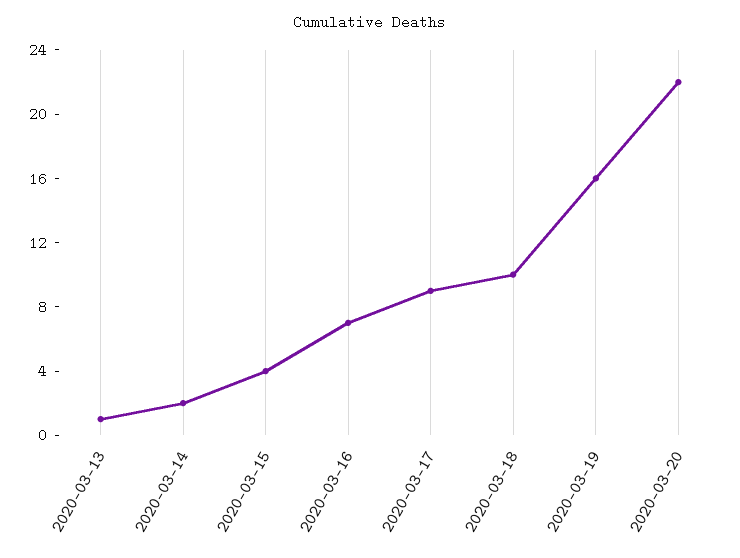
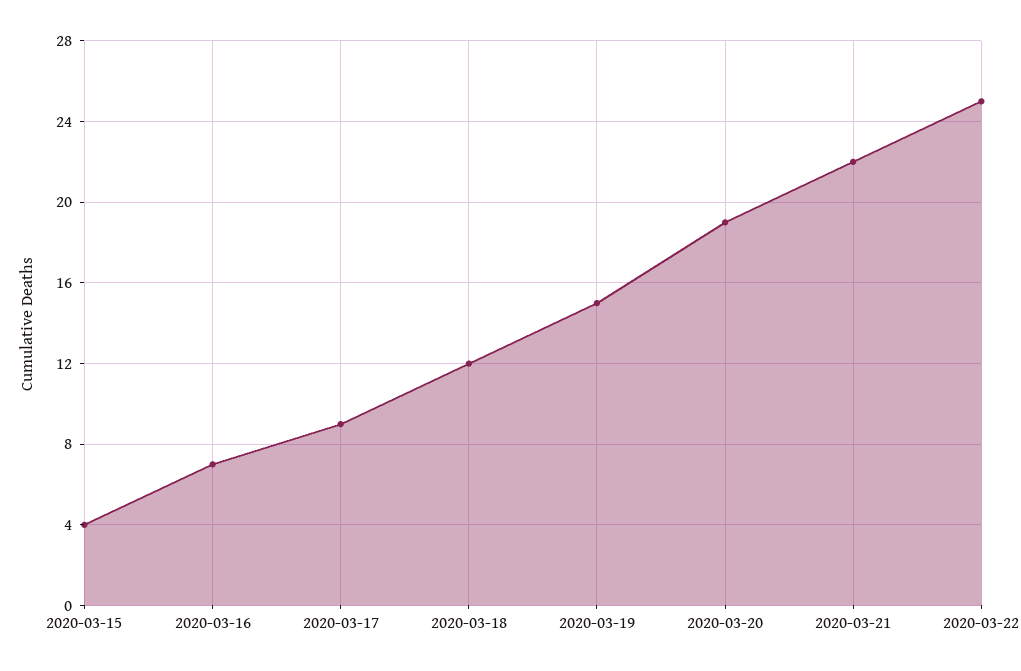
2020-03-13: 1 -> none
2020-03-14: 2 -> none
2020-03-18: 10 -> 12
2020-03-19: 16 -> 15
2020-03-20: 22 -> 19
2020-03-21: none -> 22
2020-03-22: none -> 25

